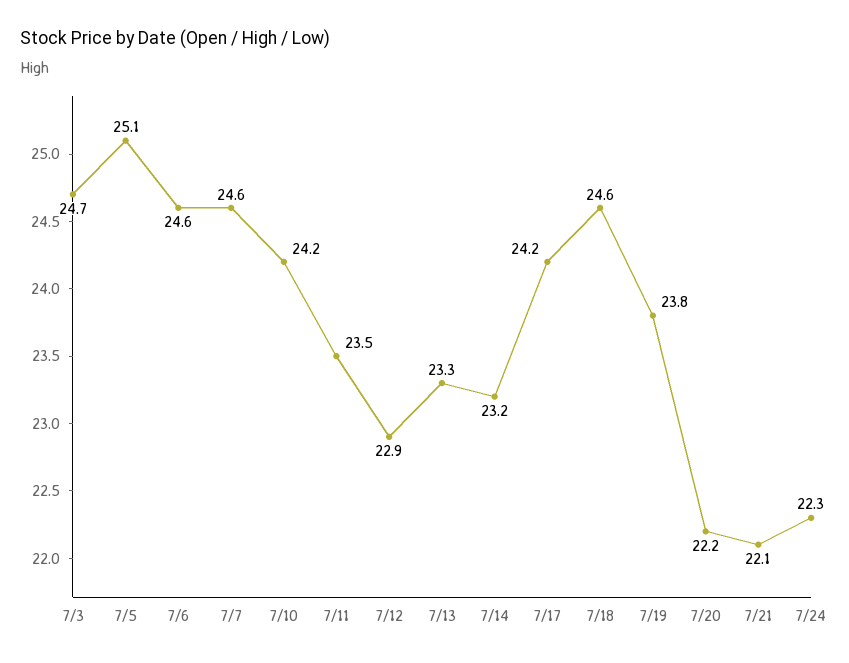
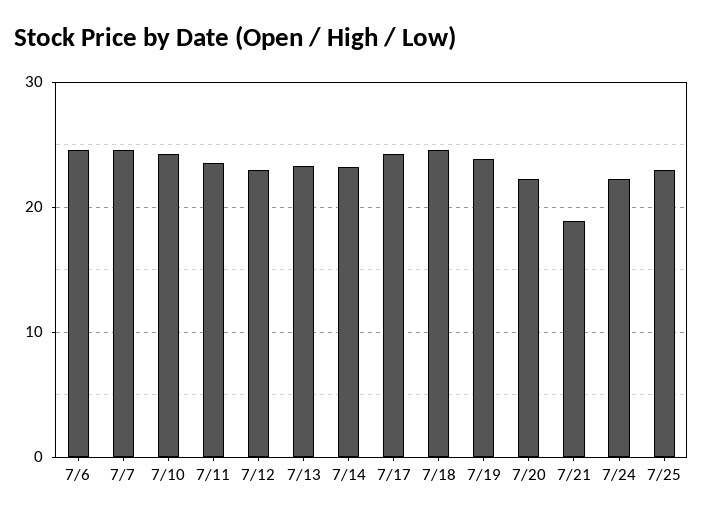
7/3: 24.7 -> none
7/5: 25.1 -> none
7/21: 22.1 -> 19
7/25: none -> 23

